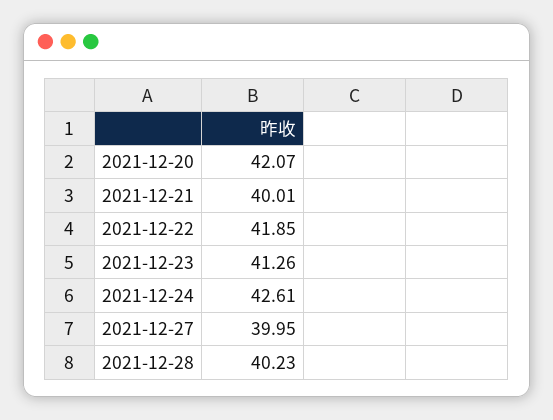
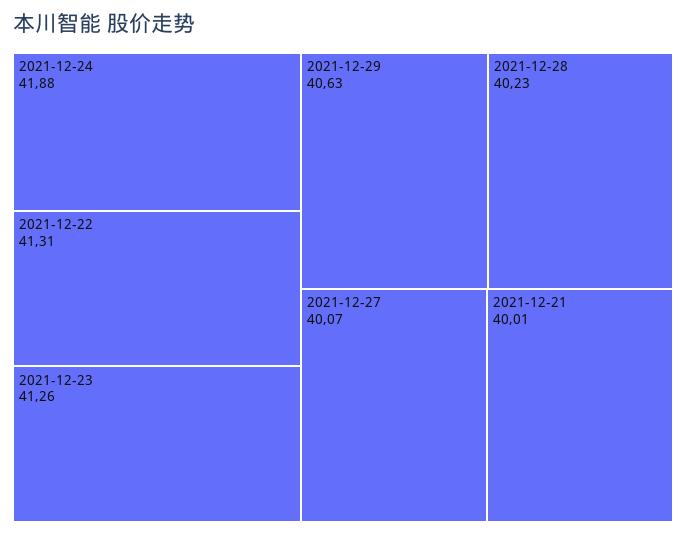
2021-12-20: 42.07 -> none
2021-12-22: 41.85 -> 41.31
2021-12-24: 42.61 -> 41.88
2021-12-27: 39.95 -> 40.07
2021-12-29: none -> 40.63

